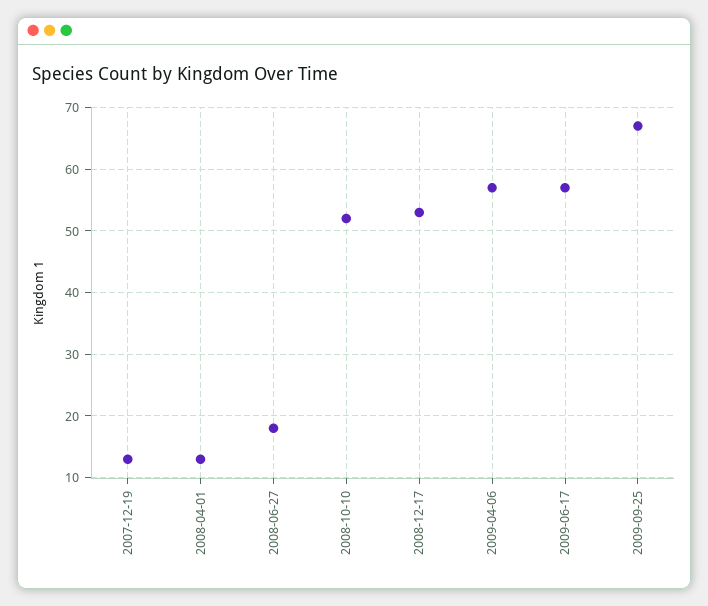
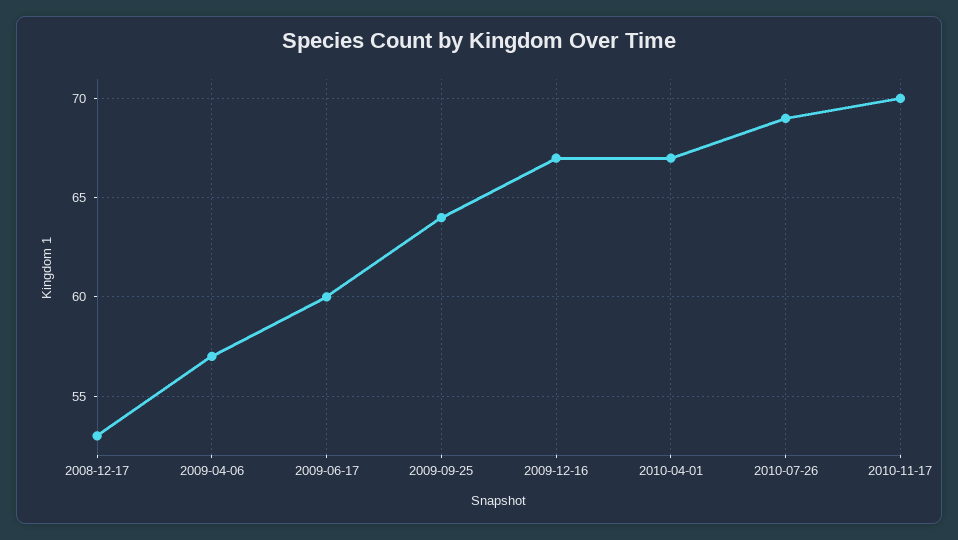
2007-12-19: 13 -> none
2008-04-01: 13 -> none
2008-06-27: 18 -> none
2008-10-10: 52 -> none
2009-06-17: 57 -> 60
2009-09-25: 67 -> 64
2009-12-16: none -> 67
2010-04-01: none -> 67
2010-07-26: none -> 69
2010-11-17: none -> 70

